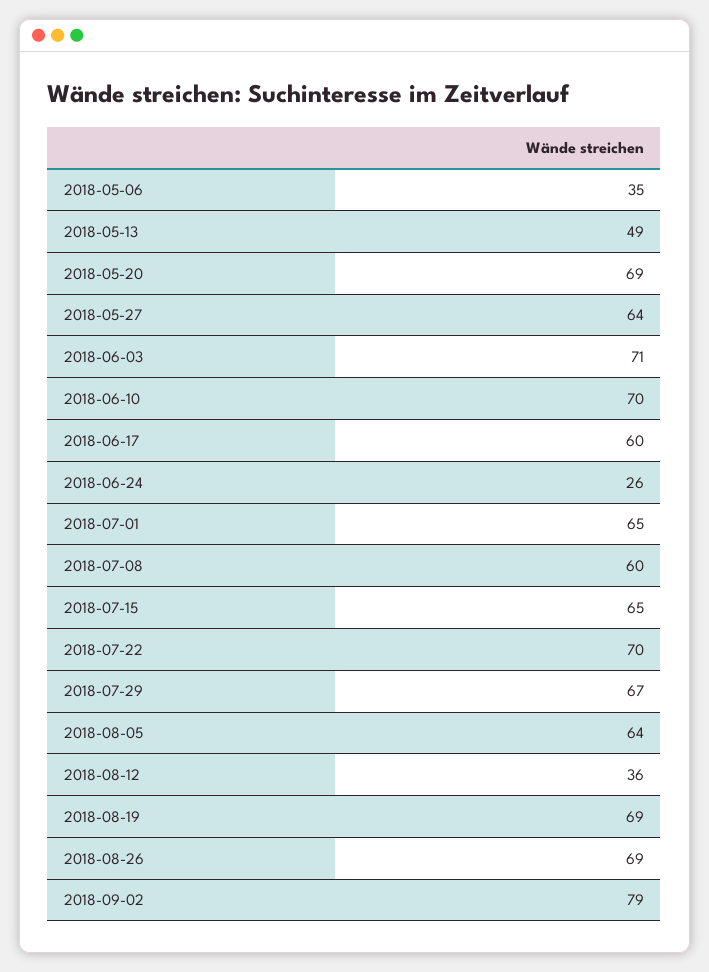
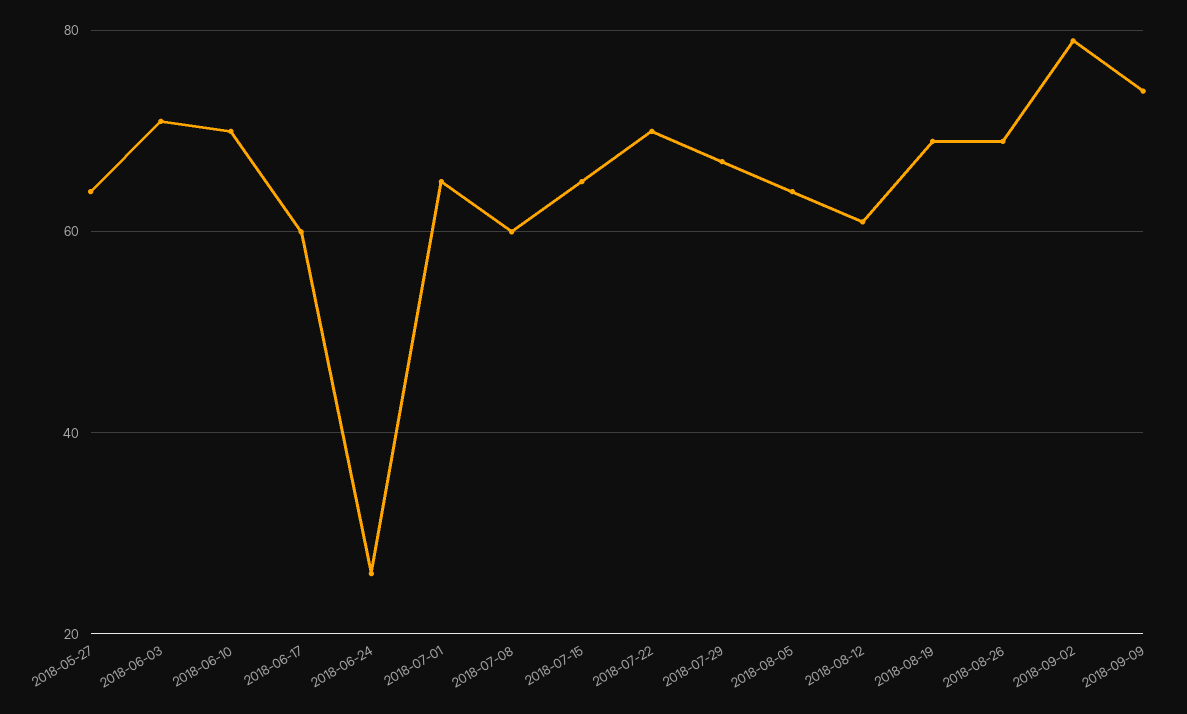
2018-05-06: 35 -> none
2018-05-13: 49 -> none
2018-05-20: 69 -> none
2018-08-12: 36 -> 60
2018-09-09: none -> 75

